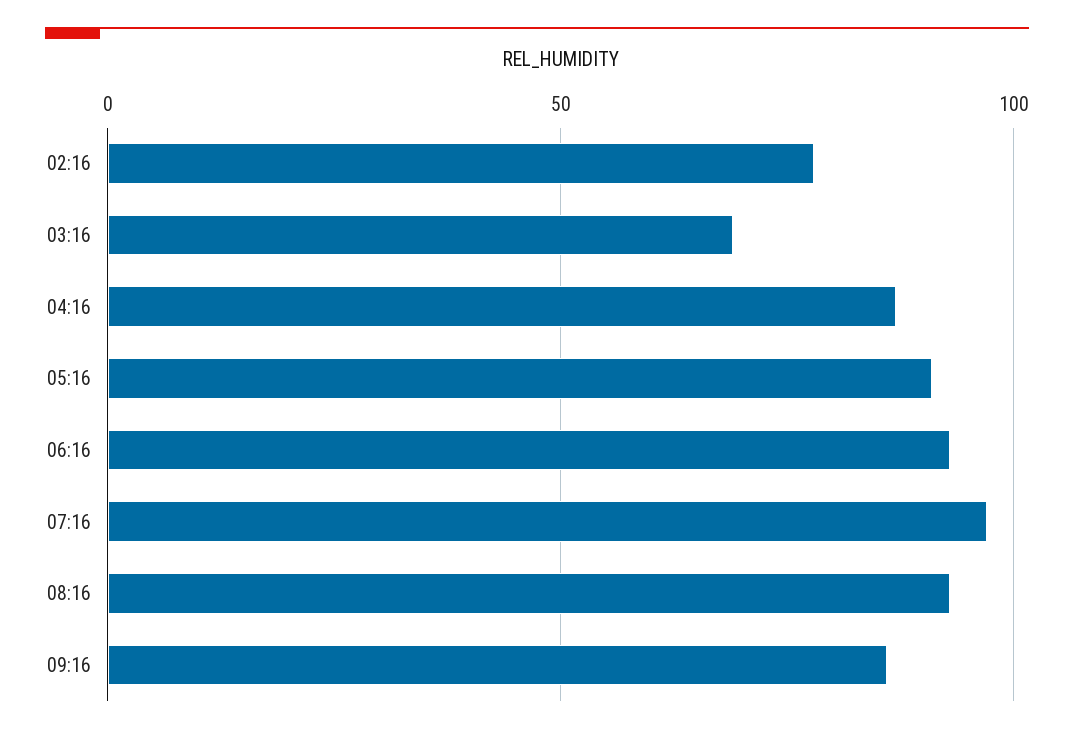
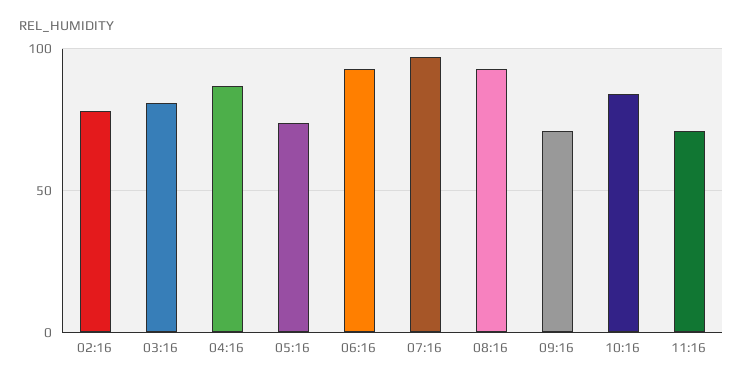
03:16: 70 -> 80
05:16: 90 -> 75
09:16: 85 -> 70
10:16: none -> 85
11:16: none -> 70

